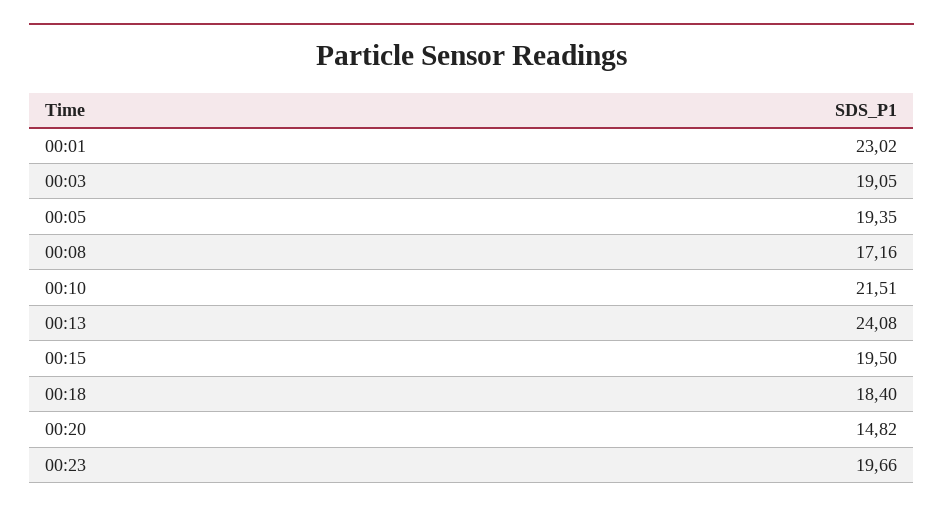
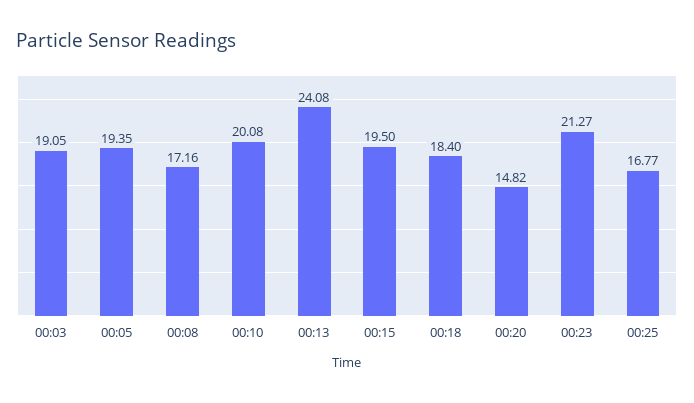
00:01: 23.02 -> none
00:10: 21.51 -> 20.08
00:23: 19.66 -> 21.27
00:25: none -> 16.77

